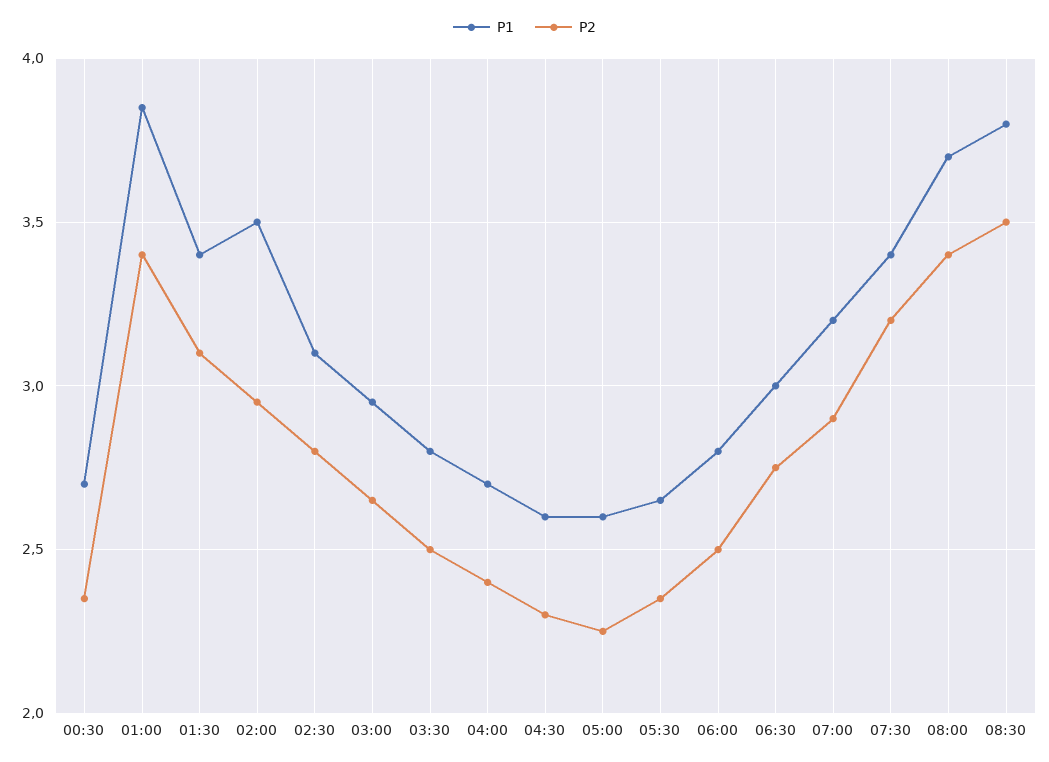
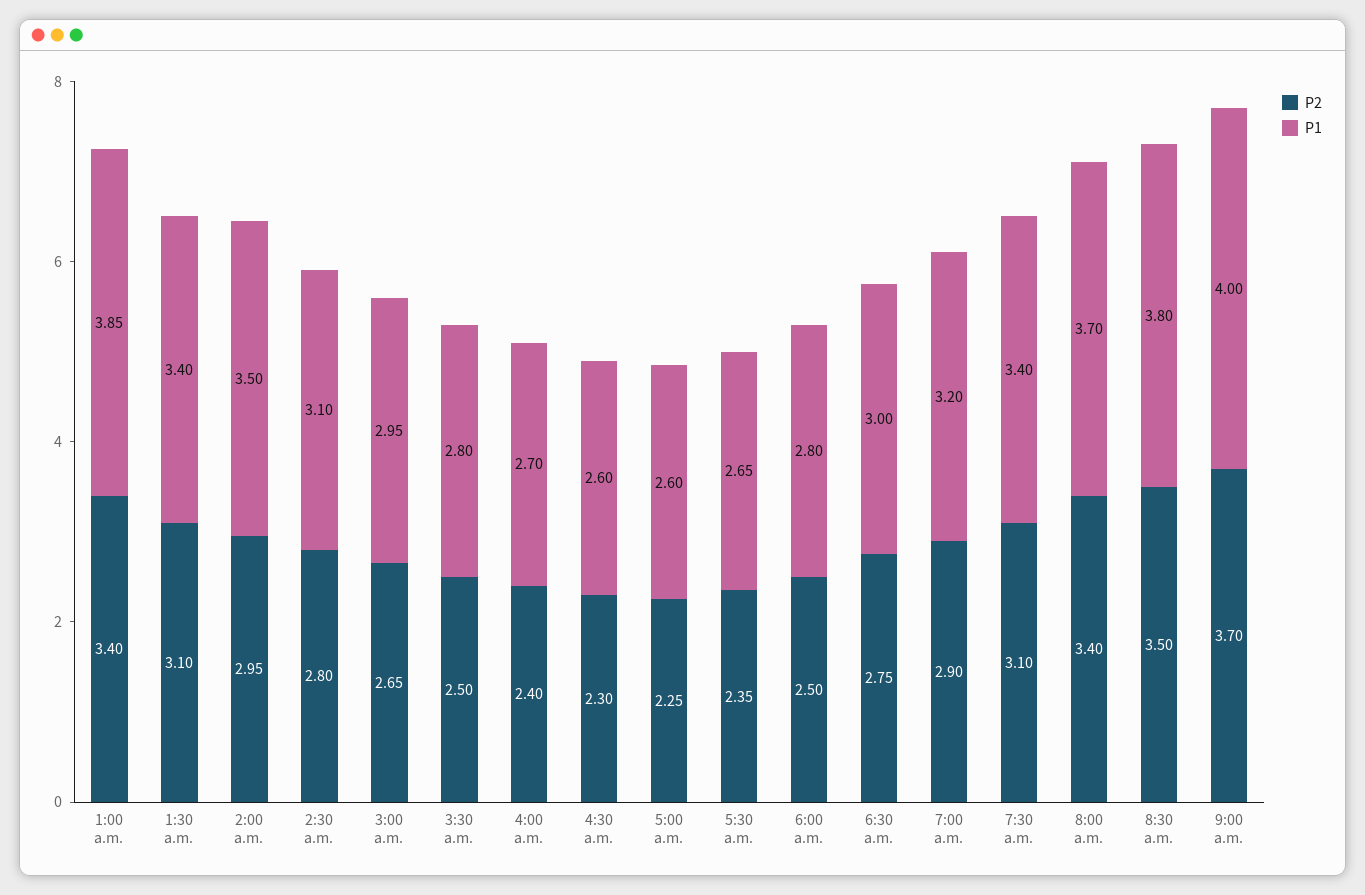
P1, 00:30: 2.7 -> none
P2, 00:30: 2.35 -> none
P2, 07:30: 3.2 -> 3.1
P2, 9:00 a.m.: none -> 3.7
P1, 9:00 a.m.: none -> 4

